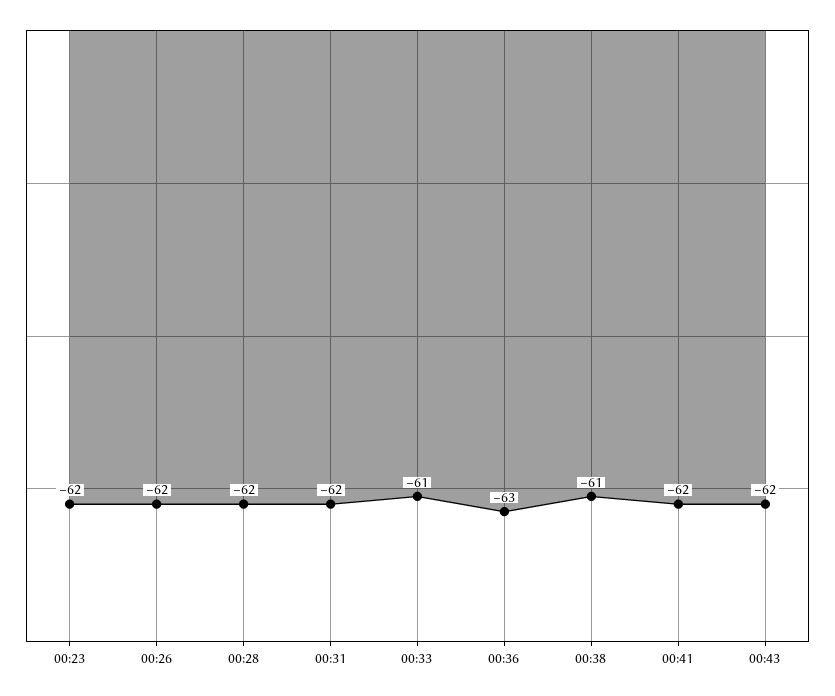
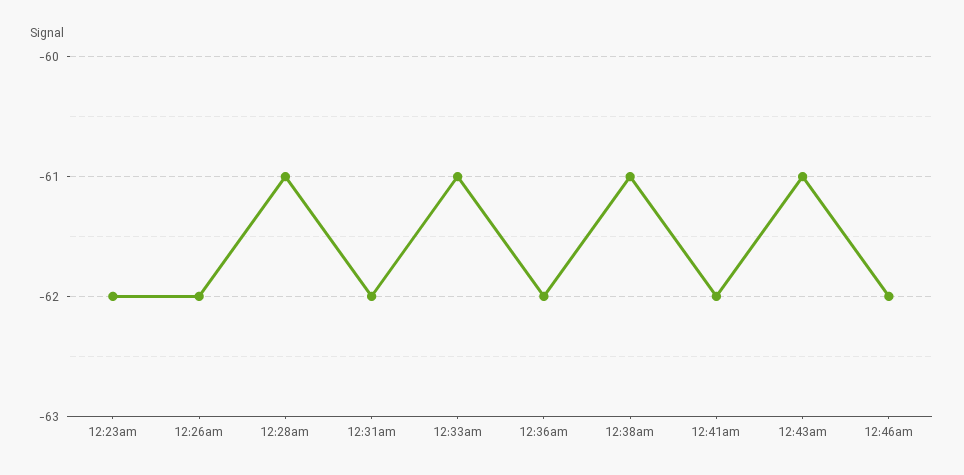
00:28: -62 -> -61
00:36: -63 -> -62
00:43: -62 -> -61
12:46am: none -> -62

